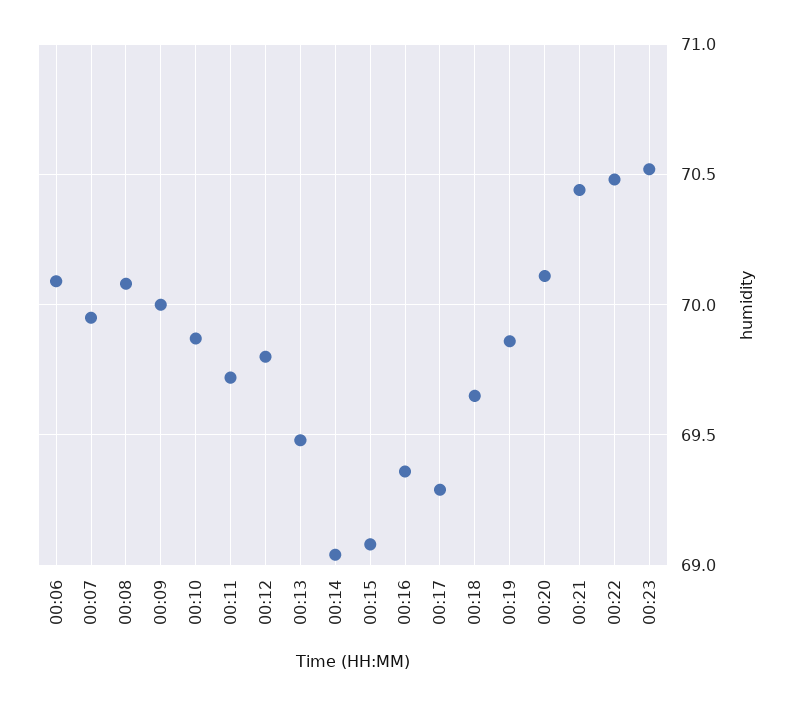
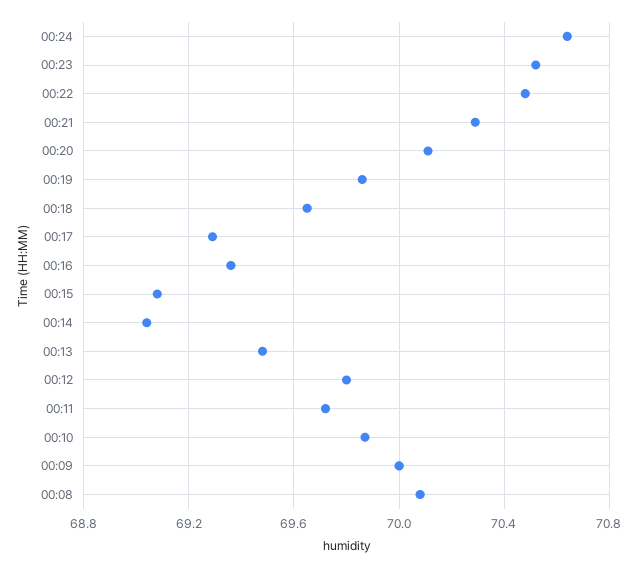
00:06: 70.1 -> none
00:07: 69.95 -> none
00:21: 70.45 -> 70.3
00:24: none -> 70.65

